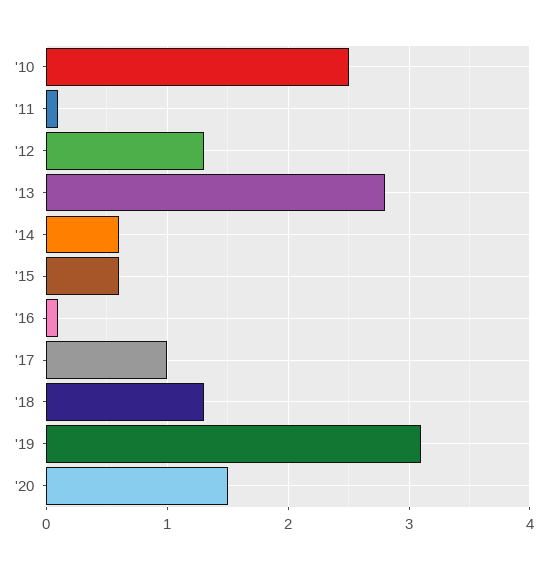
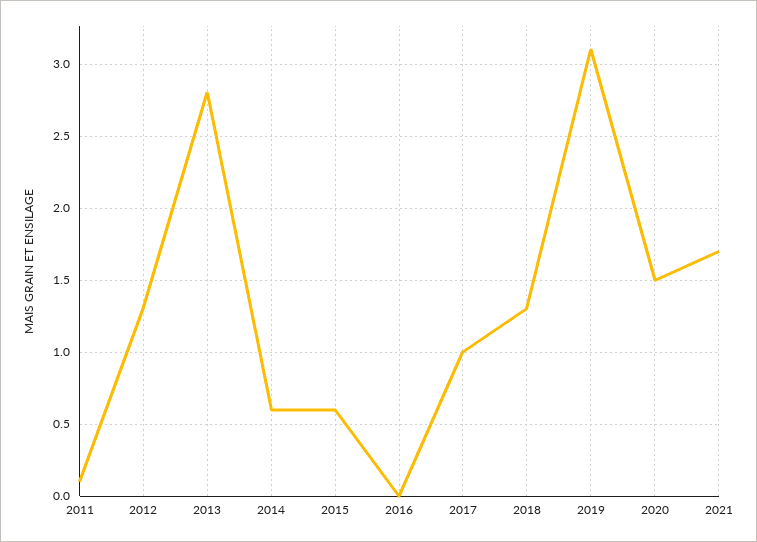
'10: 2.5 -> none
'16: 0.1 -> 0
2021: none -> 1.7

